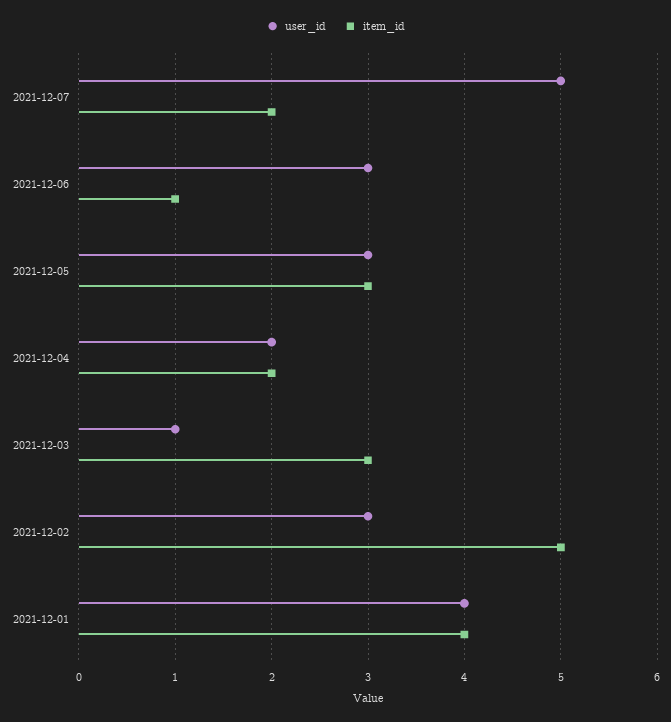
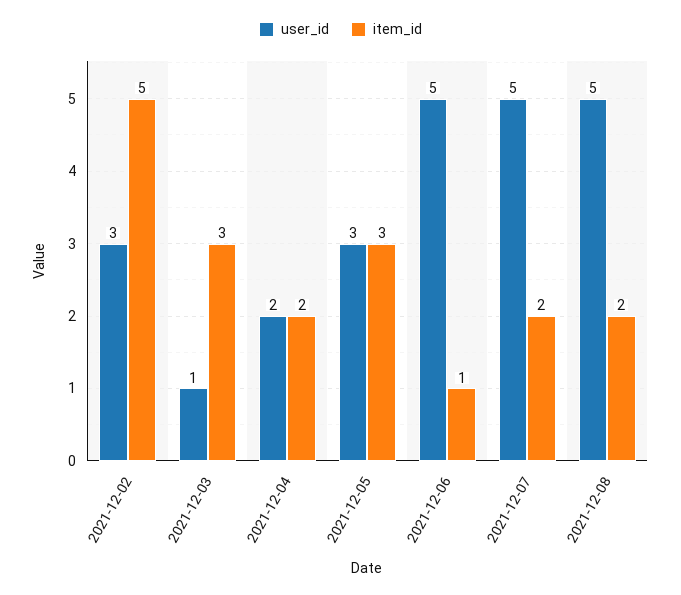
user_id, 2021-12-06: 3 -> 5
user_id, 2021-12-01: 4 -> none
item_id, 2021-12-01: 4 -> none
user_id, 2021-12-08: none -> 5
item_id, 2021-12-08: none -> 2

